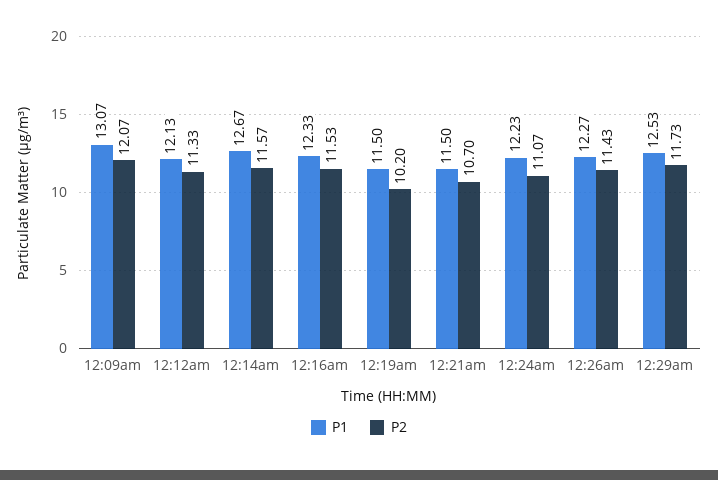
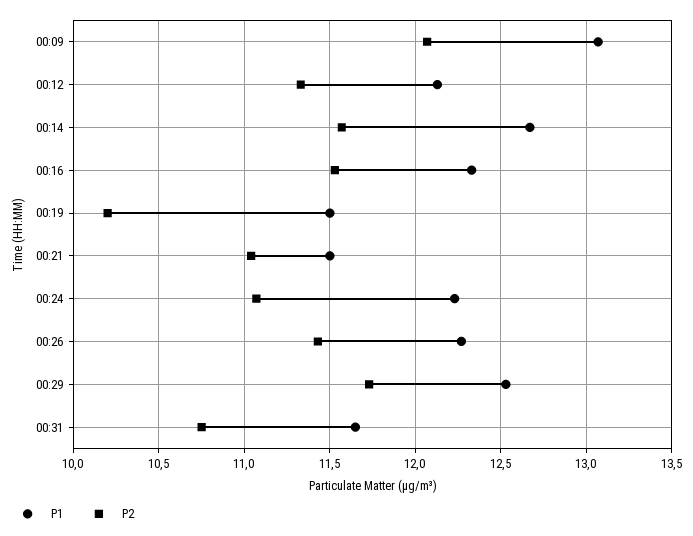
P2, 12:21am: 10.7 -> 11.05
P1, 00:31: none -> 11.65
P2, 00:31: none -> 10.75

